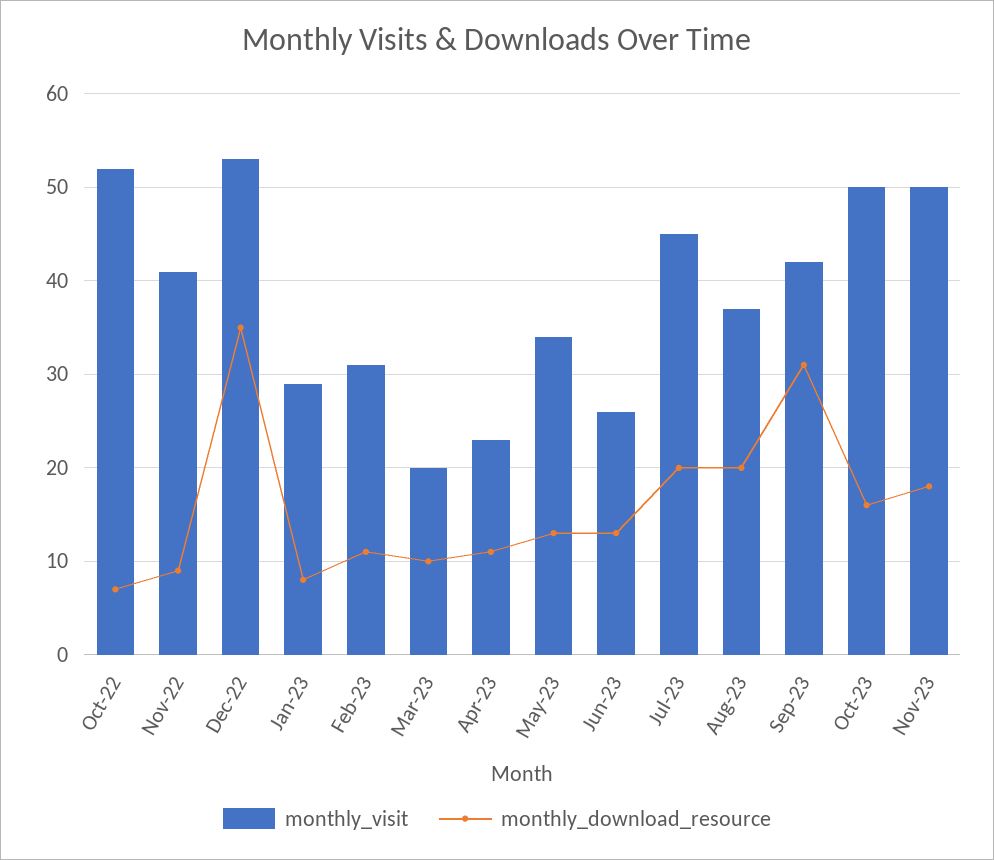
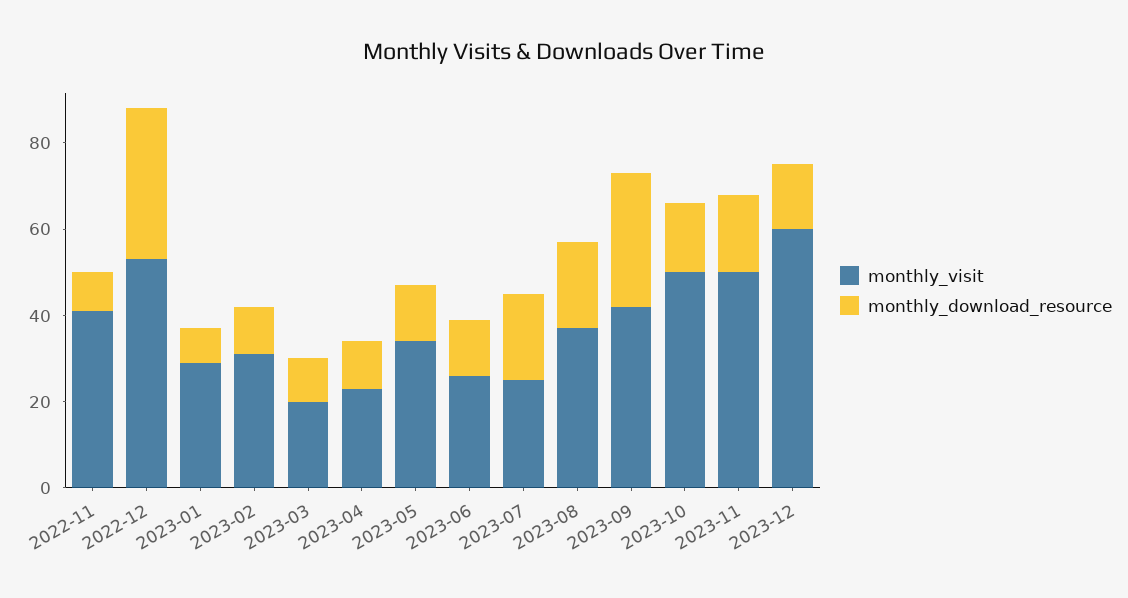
monthly_visit, Oct-22: 52 -> none
monthly_download_resource, Oct-22: 7 -> none
monthly_visit, Jul-23: 45 -> 25
monthly_visit, 2023-12: none -> 60
monthly_download_resource, 2023-12: none -> 15

